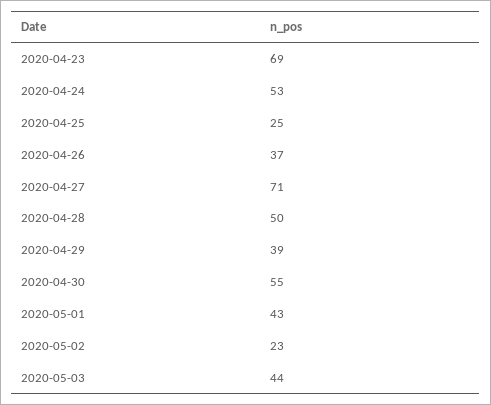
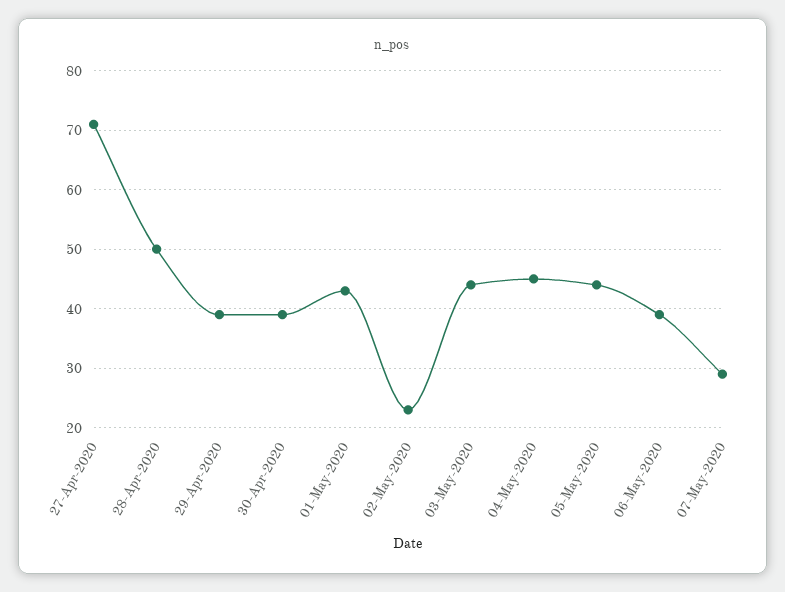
2020-04-23: 69 -> none
2020-04-24: 53 -> none
2020-04-25: 25 -> none
2020-04-26: 37 -> none
2020-04-30: 55 -> 40
04-May-2020: none -> 45
05-May-2020: none -> 45
06-May-2020: none -> 40
07-May-2020: none -> 30

